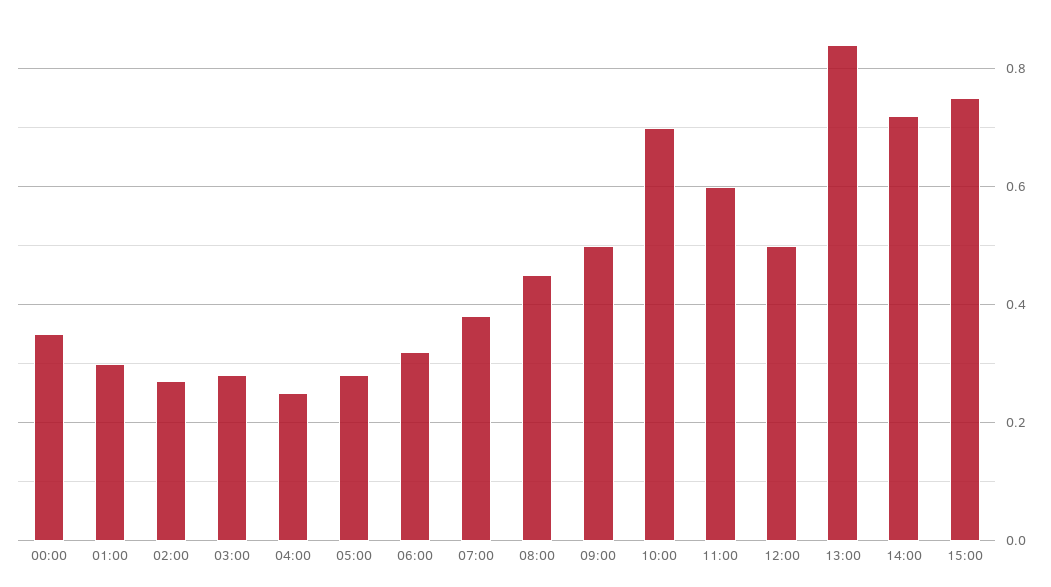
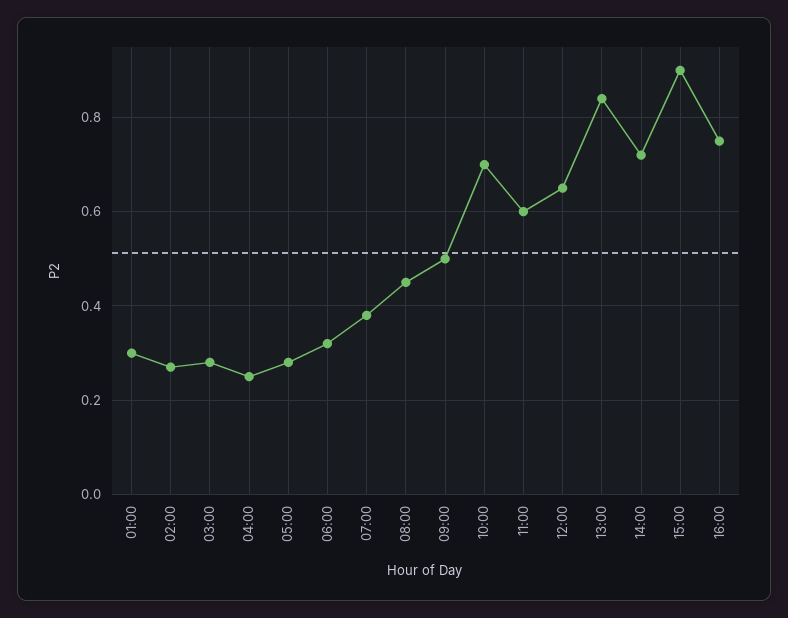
00:00: 0.35 -> none
12:00: 0.5 -> 0.65
15:00: 0.75 -> 0.9
16:00: none -> 0.75

